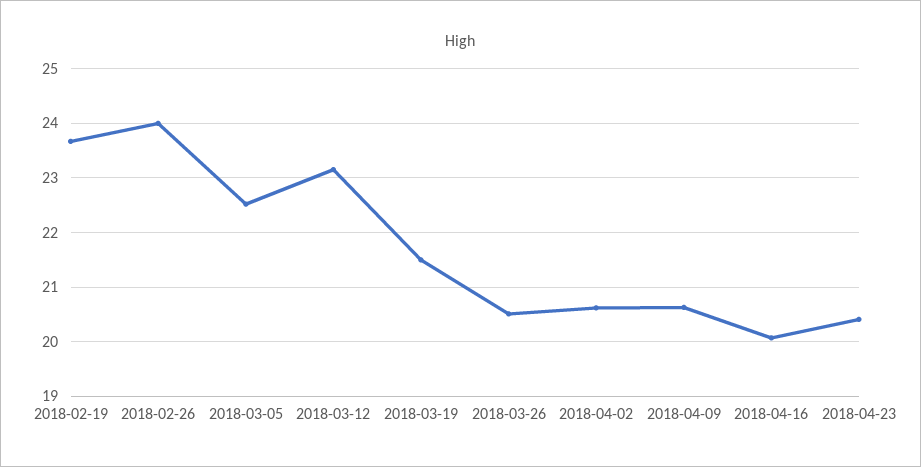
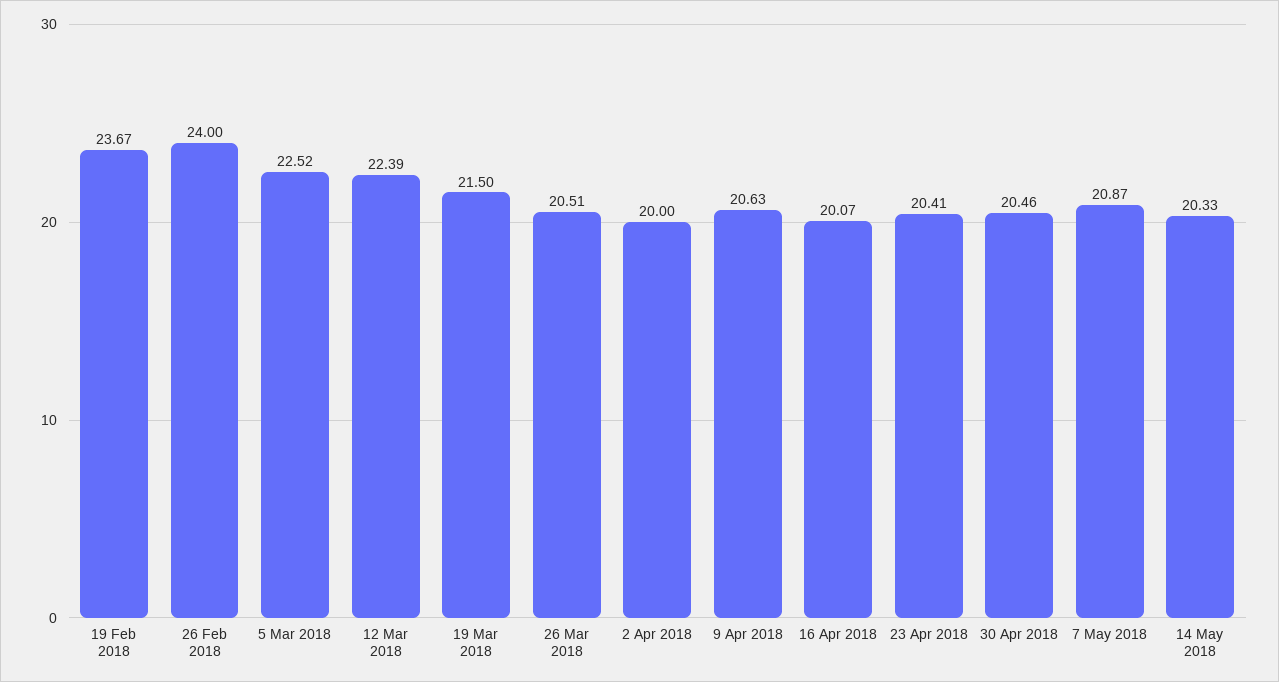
2018-03-12: 23.2 -> 22.39
2018-04-02: 20.6 -> 20
30 Apr 2018: none -> 20.46
7 May 2018: none -> 20.87
14 May 2018: none -> 20.33

